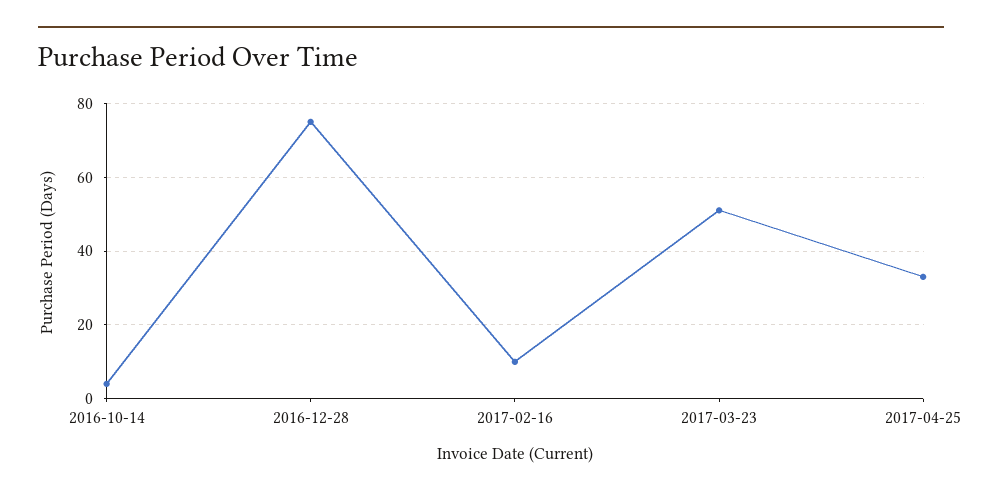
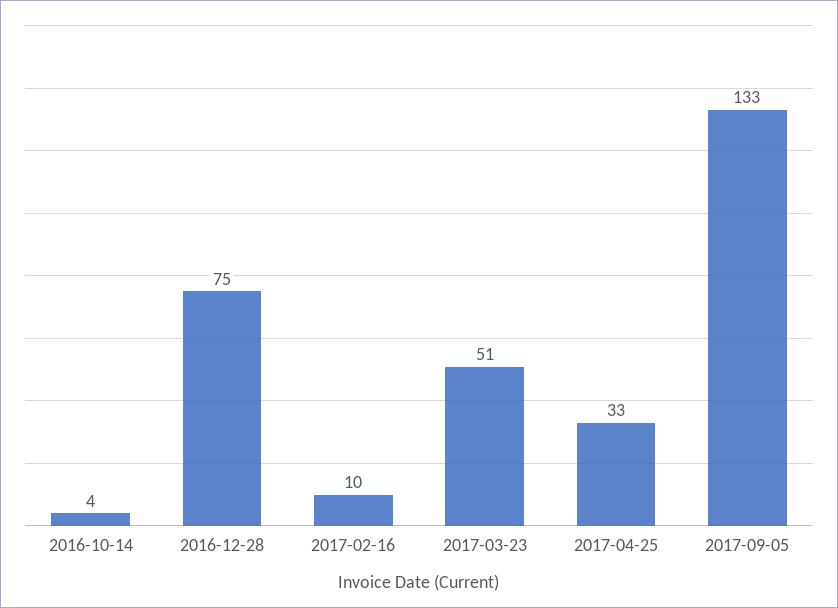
2017-09-05: none -> 133

